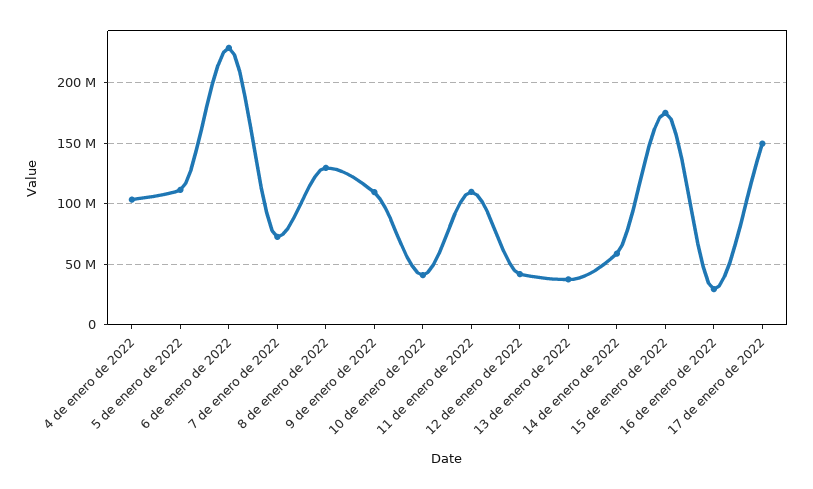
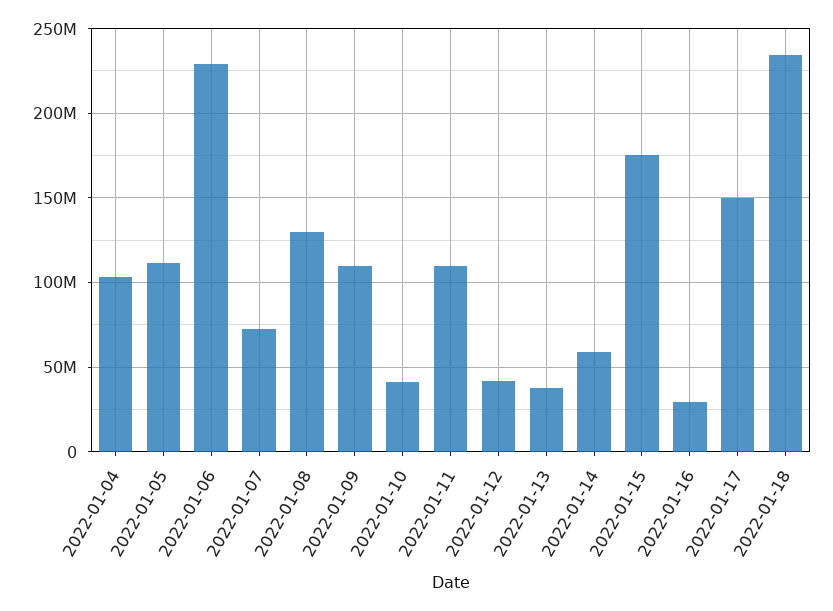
2022-01-18: none -> 235000000

